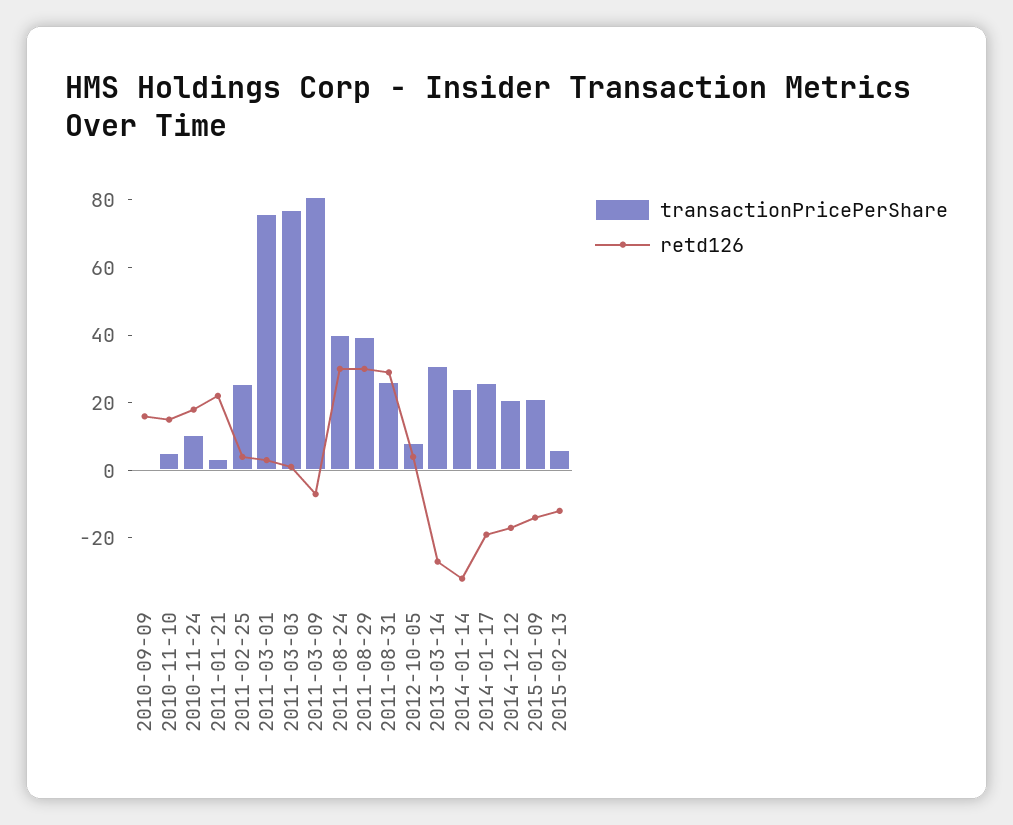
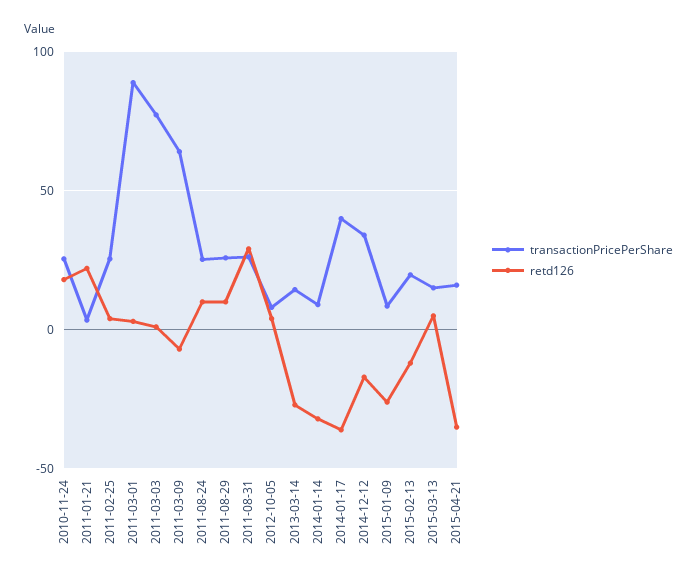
transactionPricePerShare, 2010-09-09: 0 -> none
retd126, 2010-09-09: 15 -> none
transactionPricePerShare, 2010-11-10: 5 -> none
retd126, 2010-11-10: 15 -> none
transactionPricePerShare, 2010-11-24: 10 -> 25
transactionPricePerShare, 2011-03-01: 75 -> 90
transactionPricePerShare, 2011-03-09: 80 -> 65
transactionPricePerShare, 2011-08-24: 40 -> 25
retd126, 2011-08-24: 30 -> 10
transactionPricePerShare, 2011-08-29: 40 -> 25
retd126, 2011-08-29: 30 -> 10
transactionPricePerShare, 2013-03-14: 30 -> 15
transactionPricePerShare, 2014-01-14: 25 -> 10
transactionPricePerShare, 2014-01-17: 25 -> 40
retd126, 2014-01-17: -20 -> -35
transactionPricePerShare, 2014-12-12: 20 -> 35
transactionPricePerShare, 2015-01-09: 20 -> 10
retd126, 2015-01-09: -15 -> -25
transactionPricePerShare, 2015-02-13: 5 -> 20
transactionPricePerShare, 2015-03-13: none -> 15
retd126, 2015-03-13: none -> 5
transactionPricePerShare, 2015-04-21: none -> 15
retd126, 2015-04-21: none -> -35

